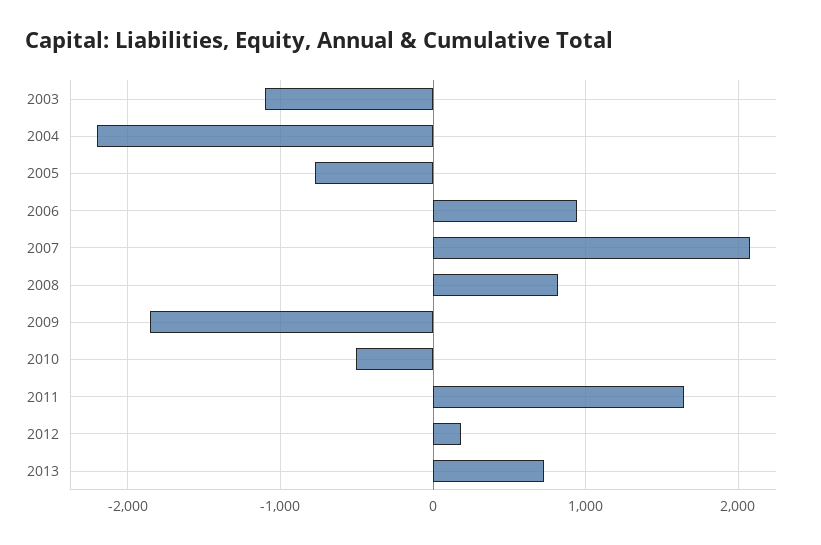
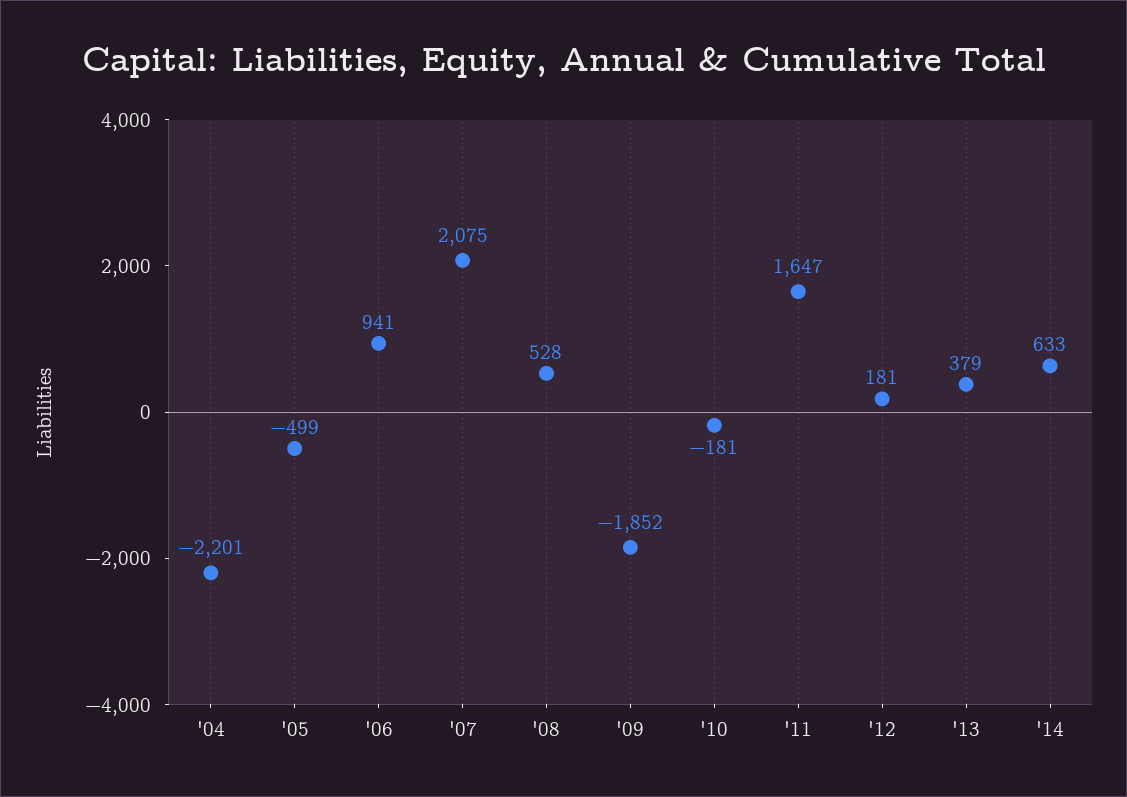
2003: -1100 -> none
2005: -800 -> -499
2008: 800 -> 528
2010: -500 -> -181
2013: 700 -> 379
'14: none -> 633

